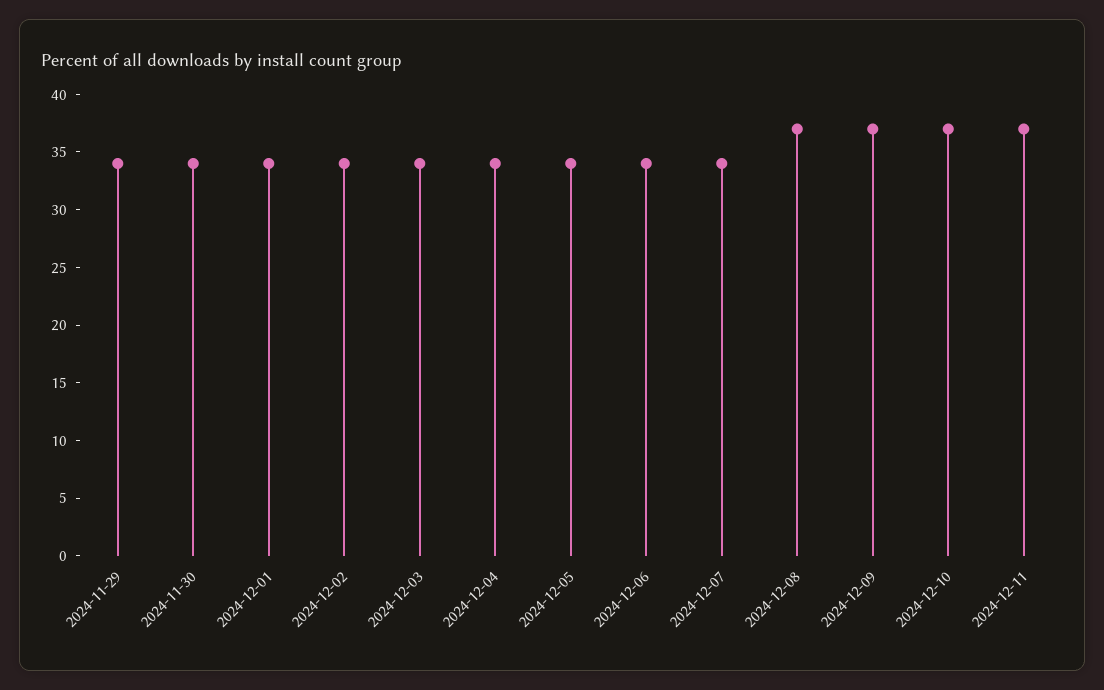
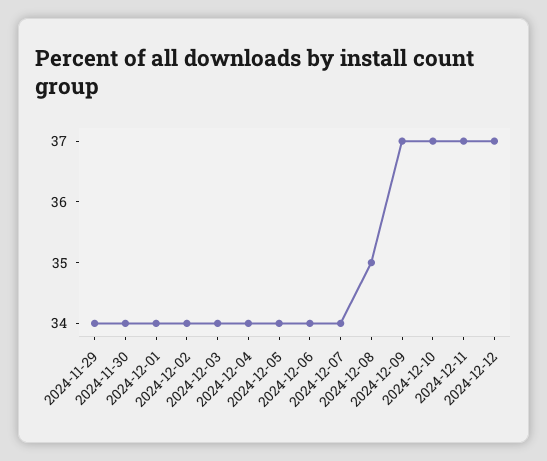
2024-12-08: 37 -> 35
2024-12-12: none -> 37

